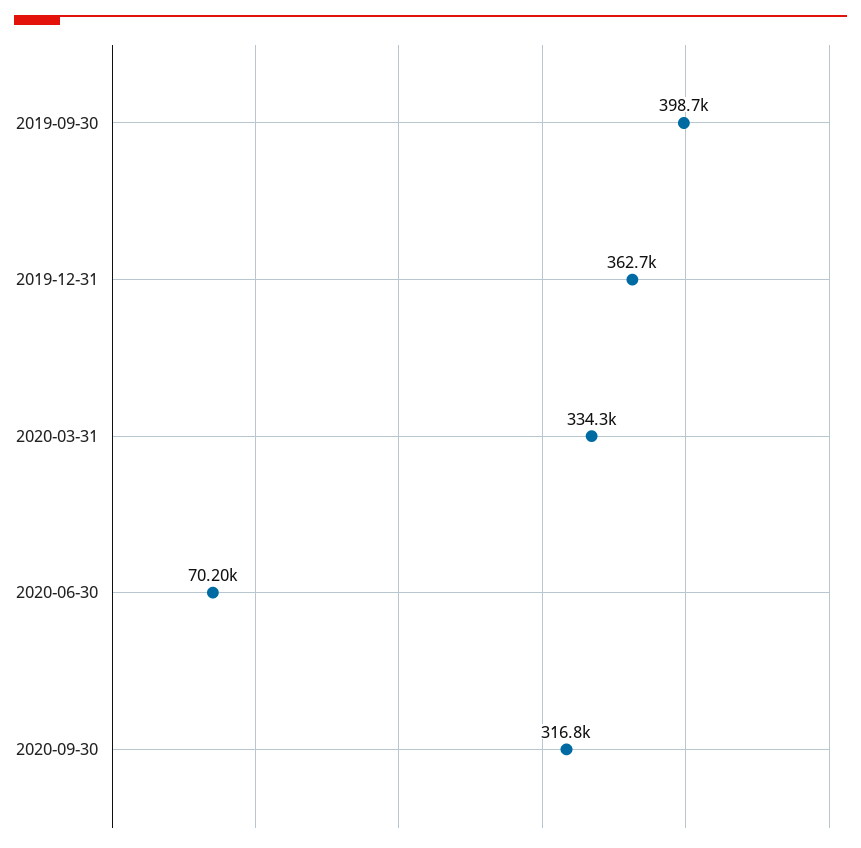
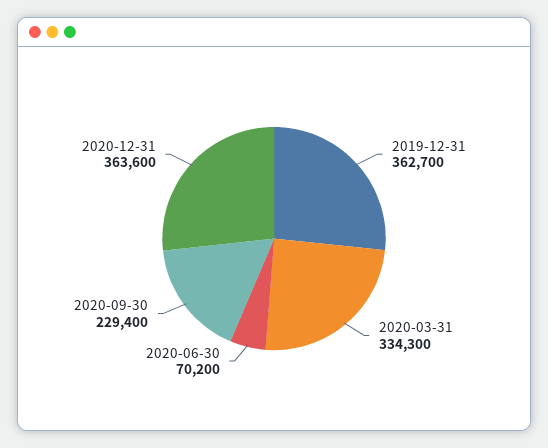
2019-09-30: 398700 -> none
2020-09-30: 316800 -> 229400
2020-12-31: none -> 363600

